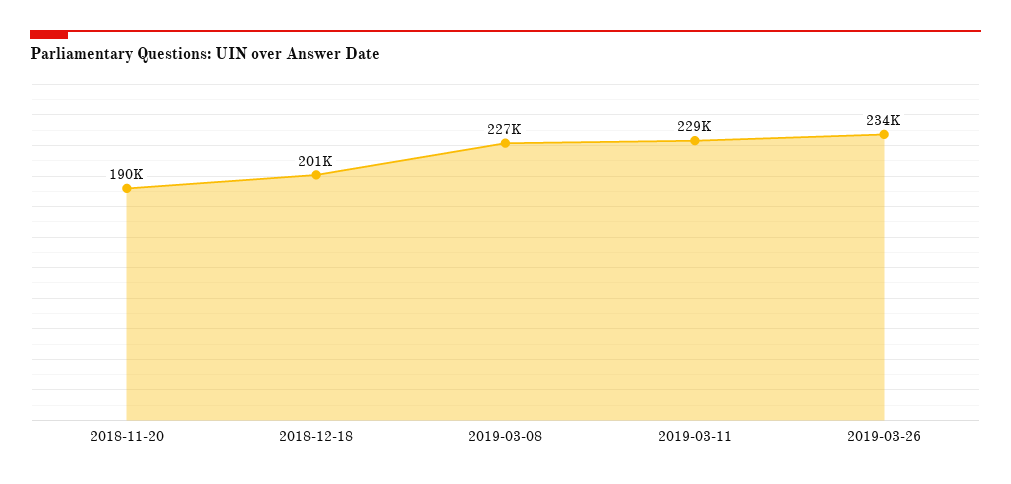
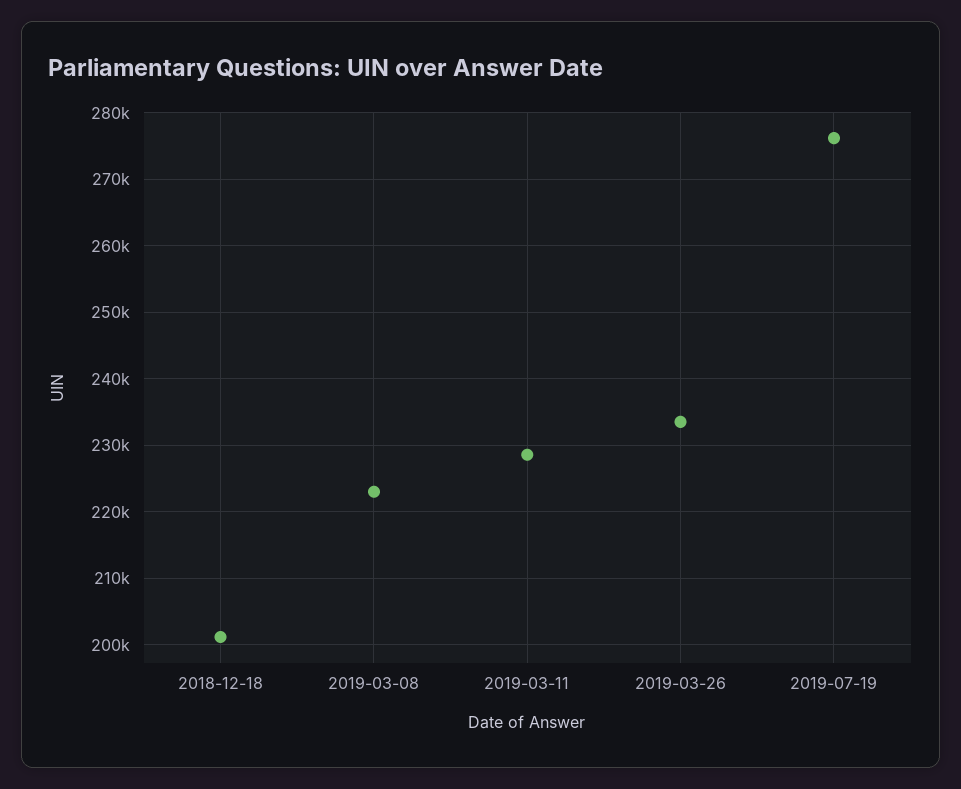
2018-11-20: 190000 -> none
2019-03-08: 227000 -> 223000
2019-07-19: none -> 276000

